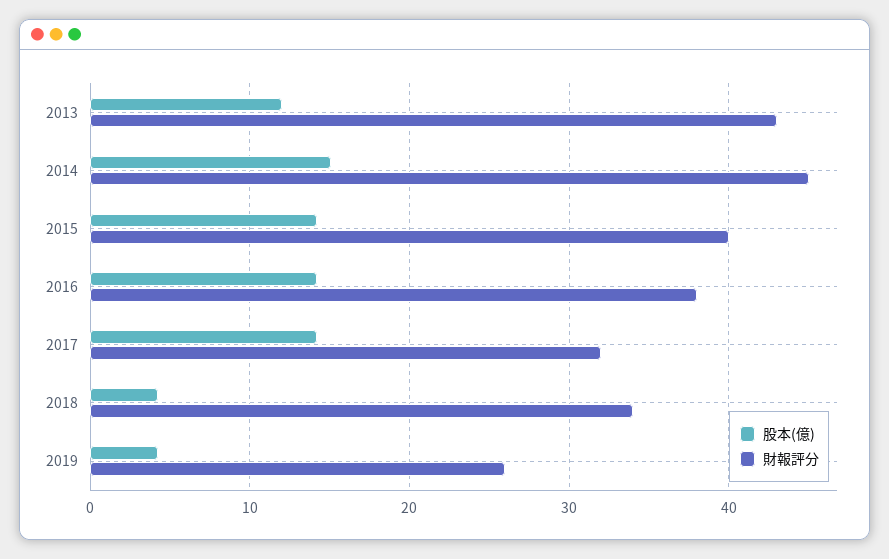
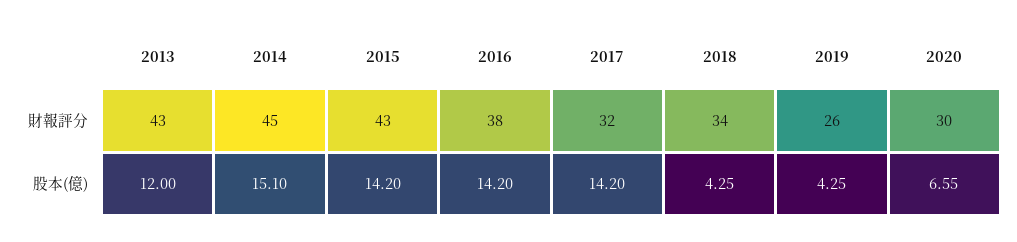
財報評分, 2015: 40 -> 43
財報評分, 2020: none -> 30
股本(億), 2020: none -> 6.55

